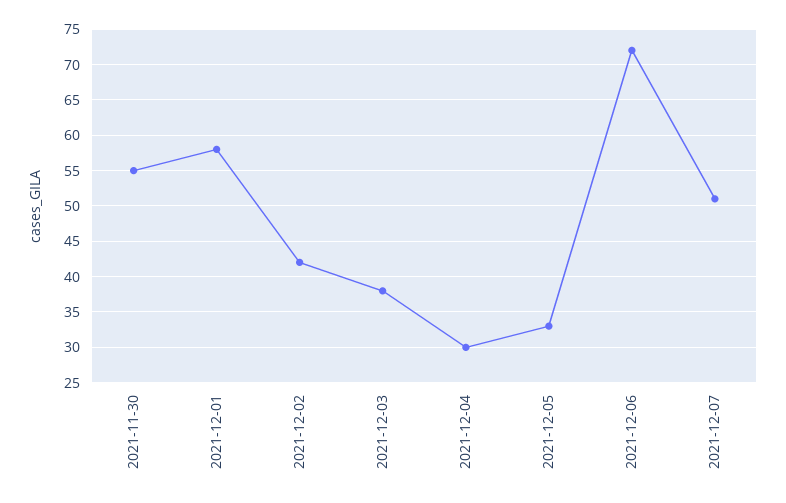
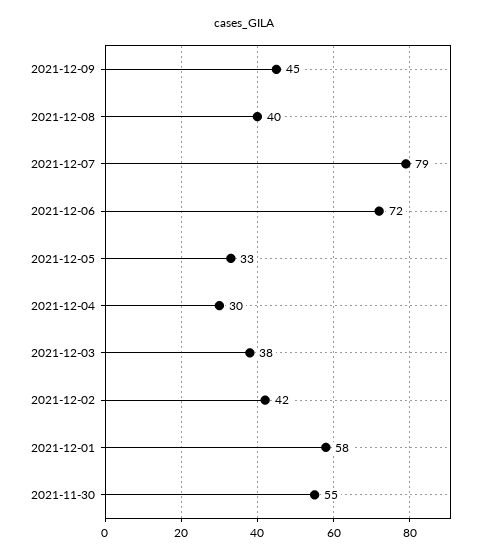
2021-12-07: 51 -> 79
2021-12-09: none -> 45
2021-12-08: none -> 40

